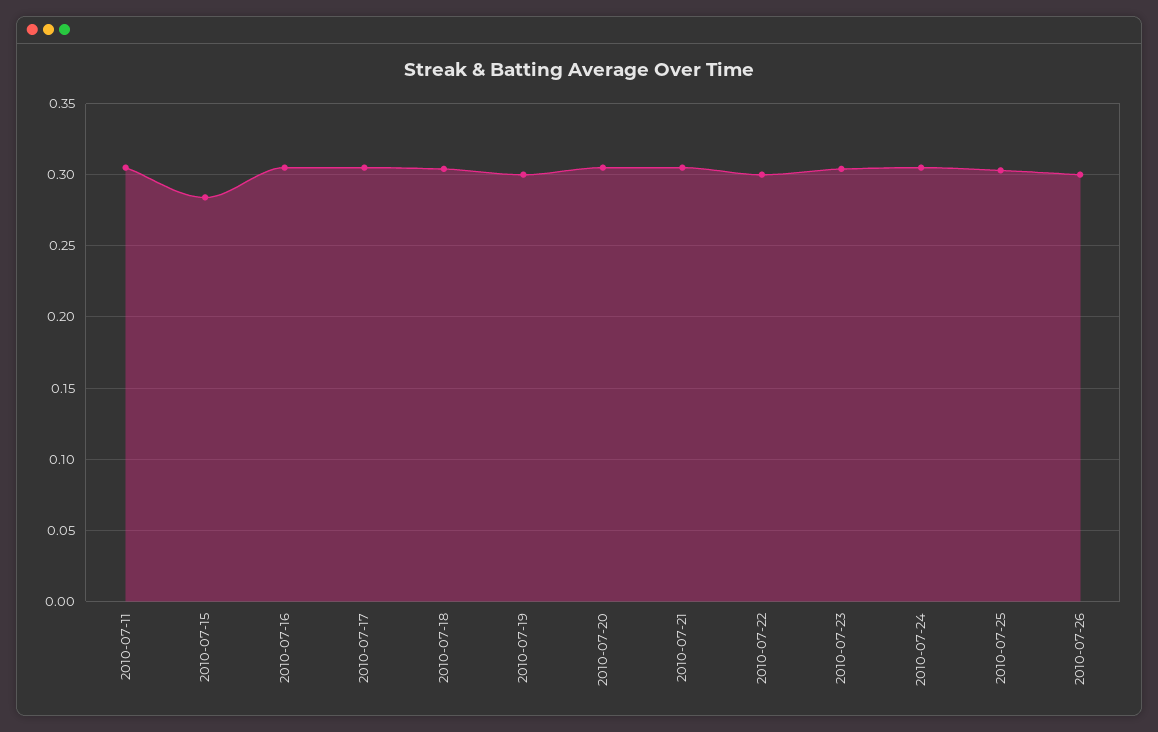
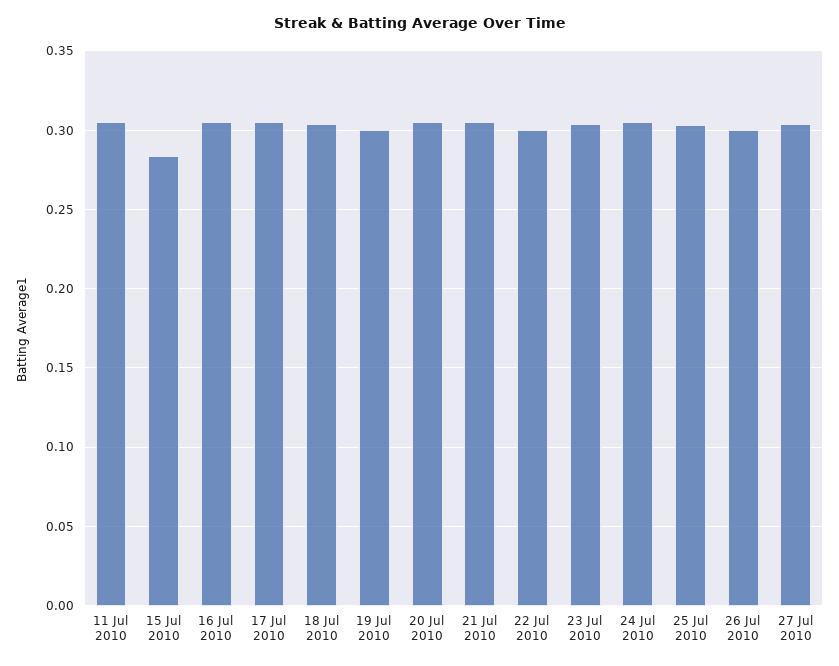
27 Jul 2010: none -> 0.305

